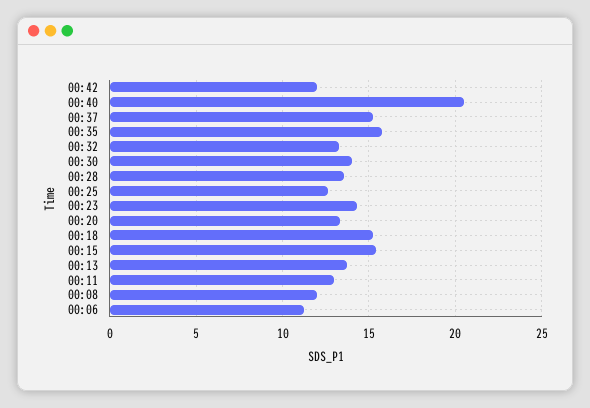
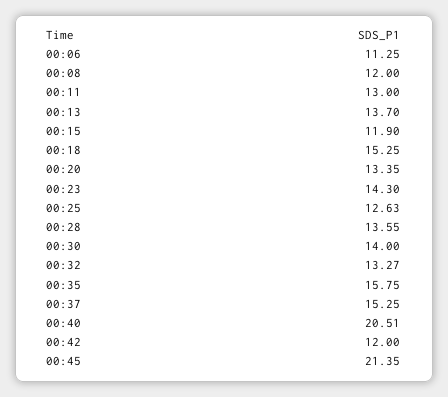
00:15: 15.5 -> 11.9
00:45: none -> 21.35

